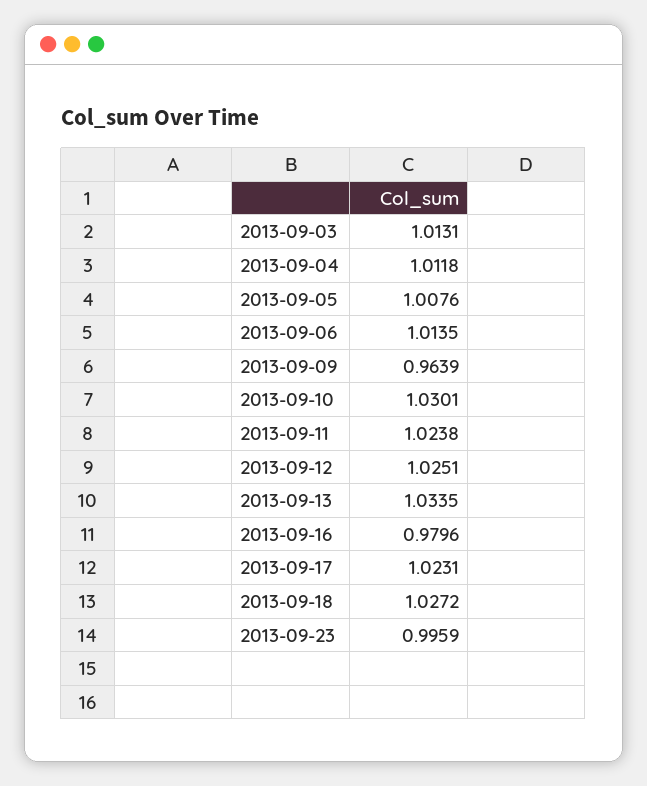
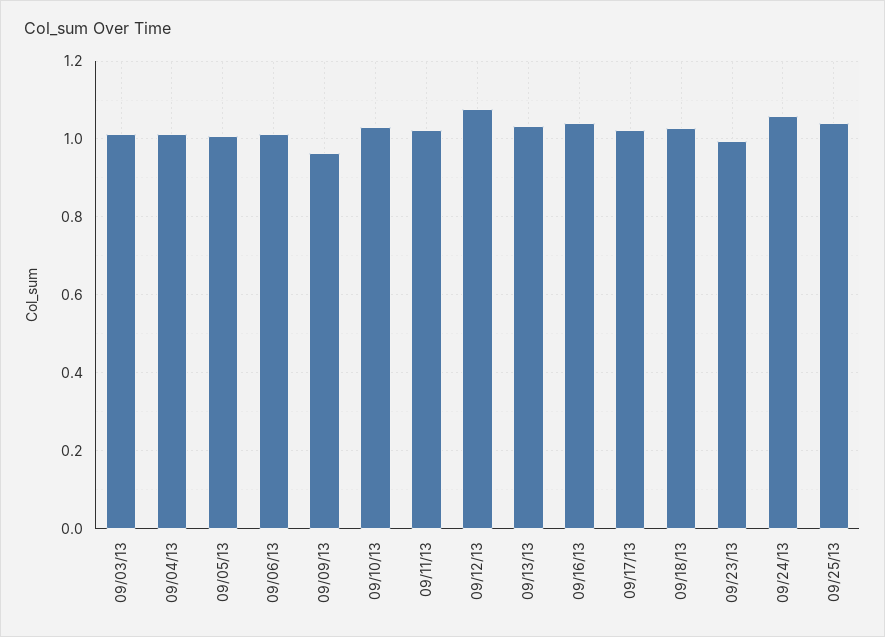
2013-09-12: 1.0251 -> 1.08
2013-09-16: 0.9796 -> 1.04
09/24/13: none -> 1.06
09/25/13: none -> 1.04

